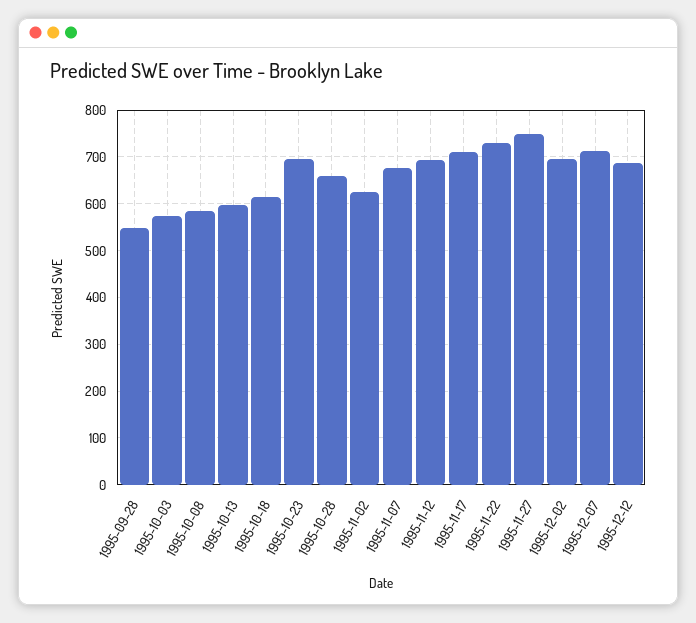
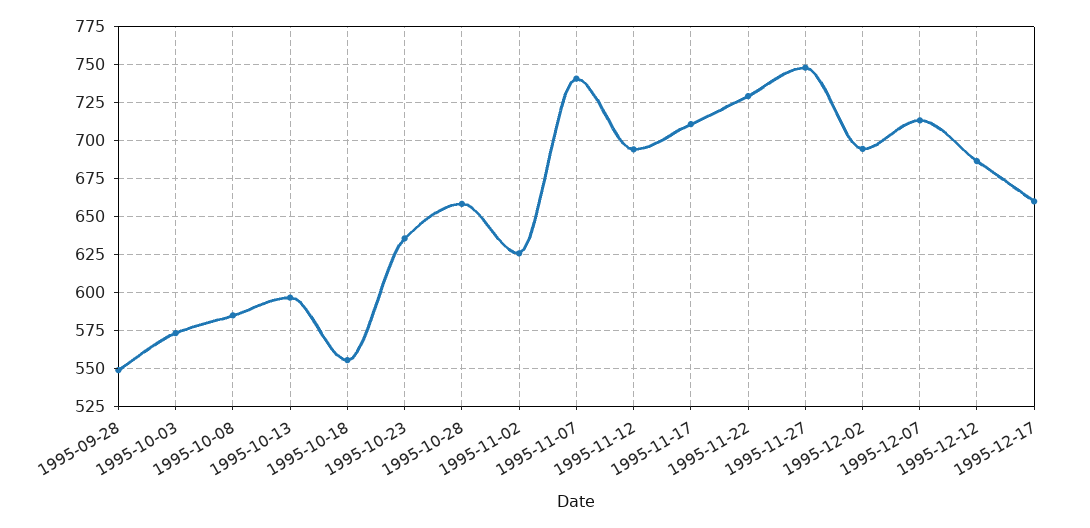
1995-10-18: 620 -> 555
1995-10-23: 700 -> 635
1995-11-07: 680 -> 740
1995-12-17: none -> 660

